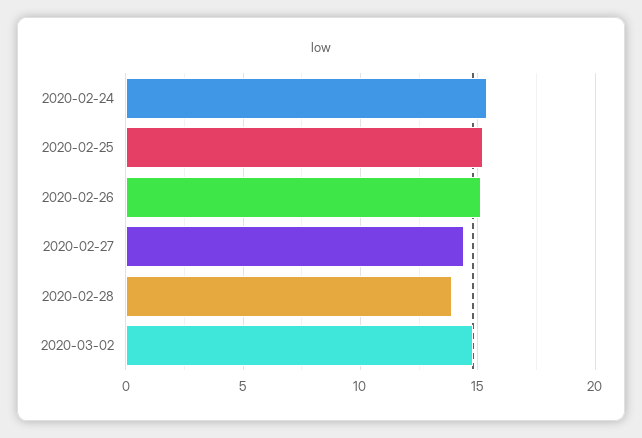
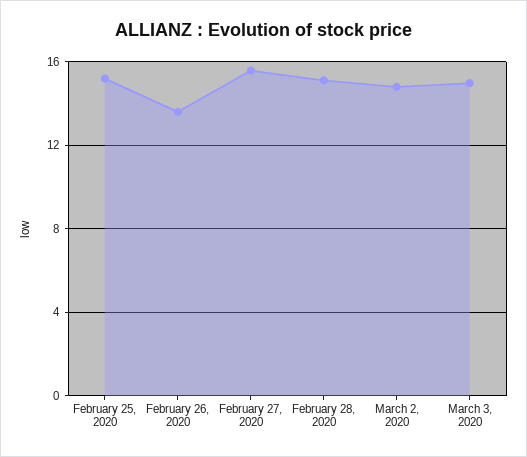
2020-02-24: 15.5 -> none
2020-02-26: 15 -> 13.5
2020-02-27: 14.5 -> 15.5
2020-02-28: 14 -> 15
March 3, 2020: none -> 15

